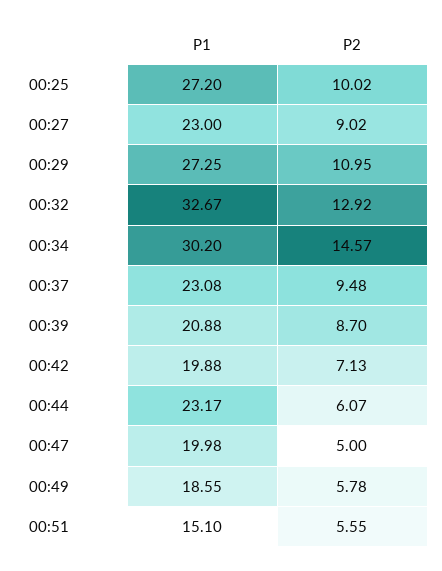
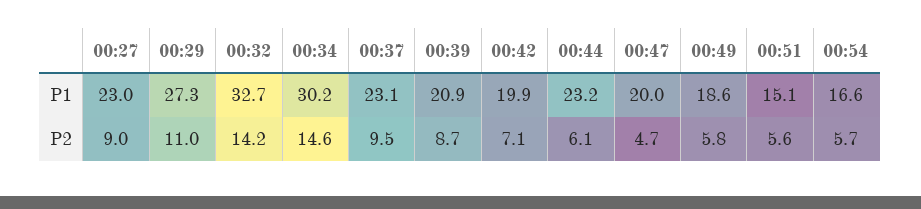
P1, 00:25: 27.2 -> none
P2, 00:25: 10.02 -> none
P2, 00:32: 12.92 -> 14.2
P2, 00:47: 5 -> 4.7
P1, 00:54: none -> 16.6
P2, 00:54: none -> 5.7

